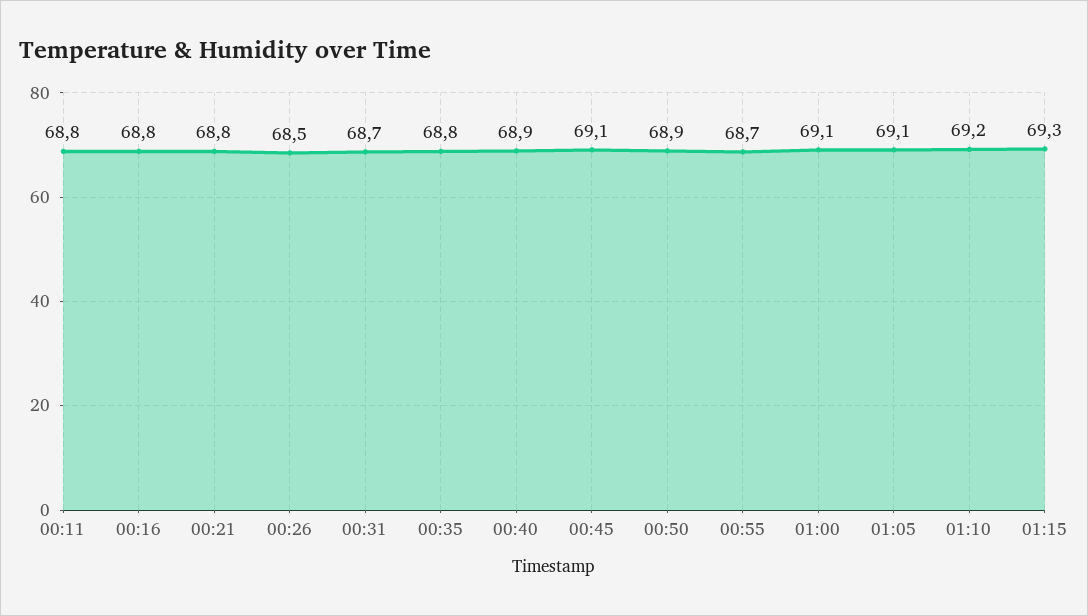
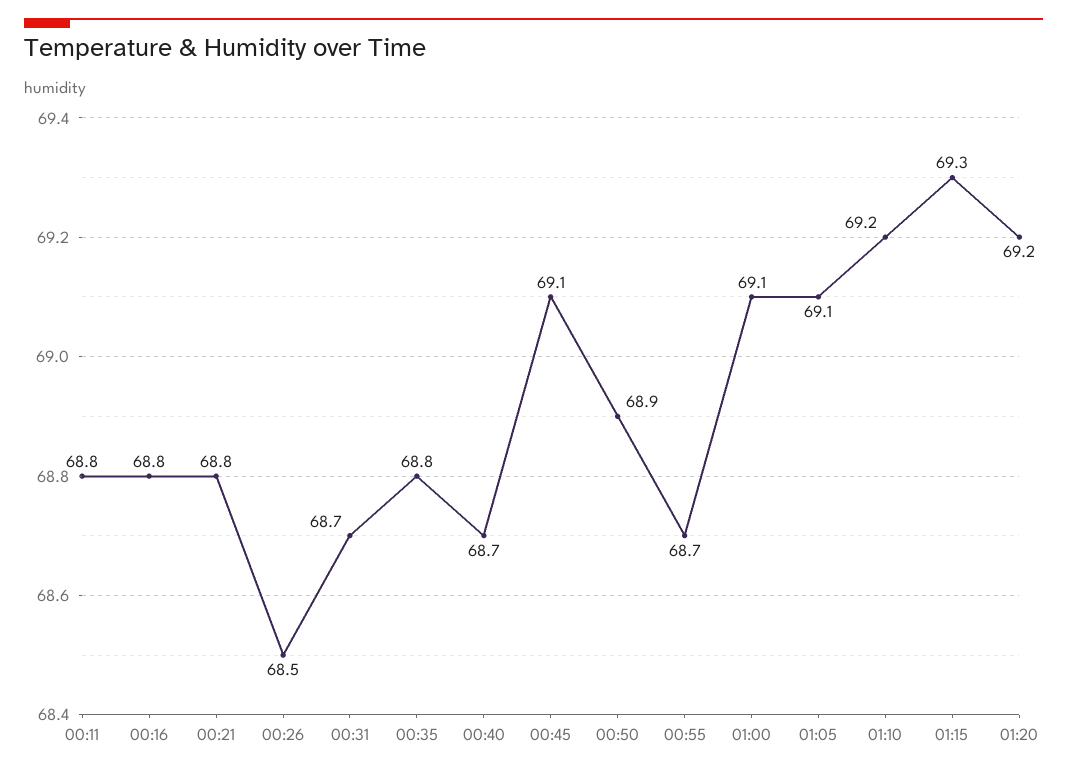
00:40: 68.9 -> 68.7
01:20: none -> 69.2

